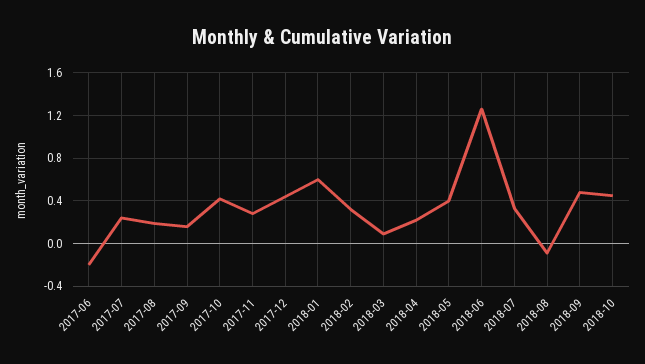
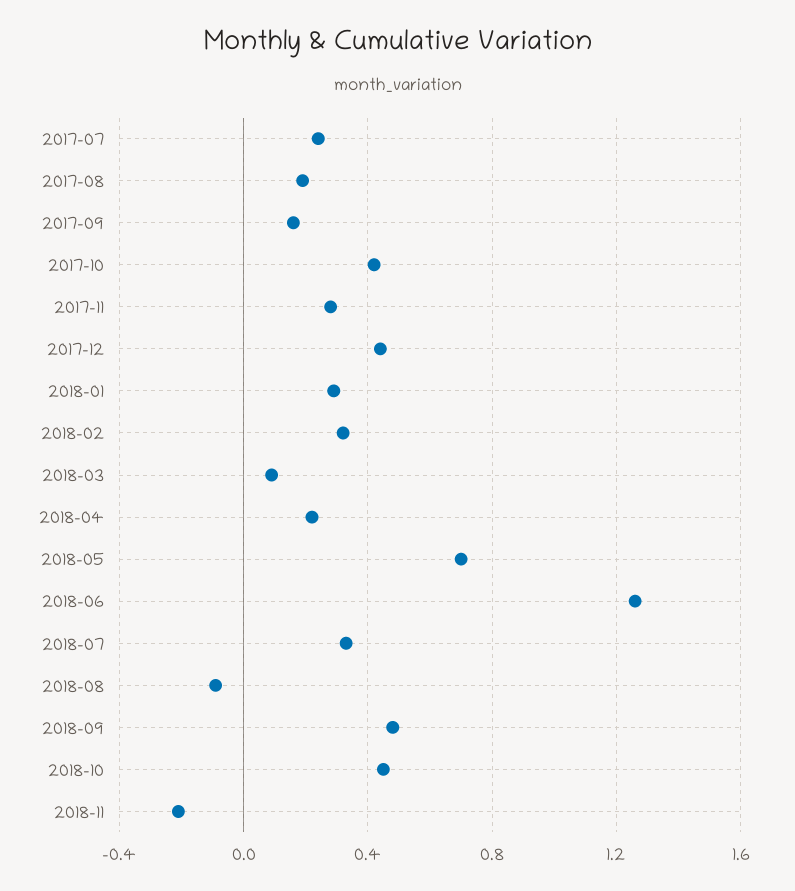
2017-06: -0.2 -> none
2018-01: 0.6 -> 0.3
2018-05: 0.4 -> 0.7
2018-11: none -> -0.2

